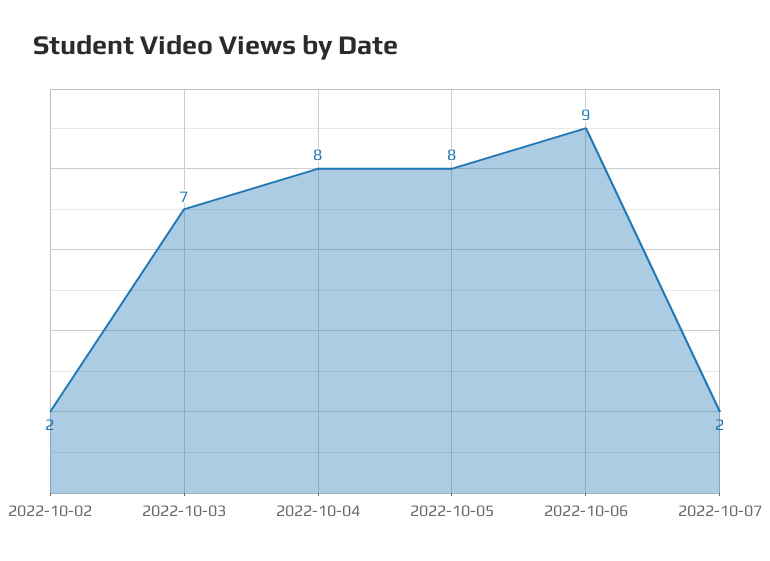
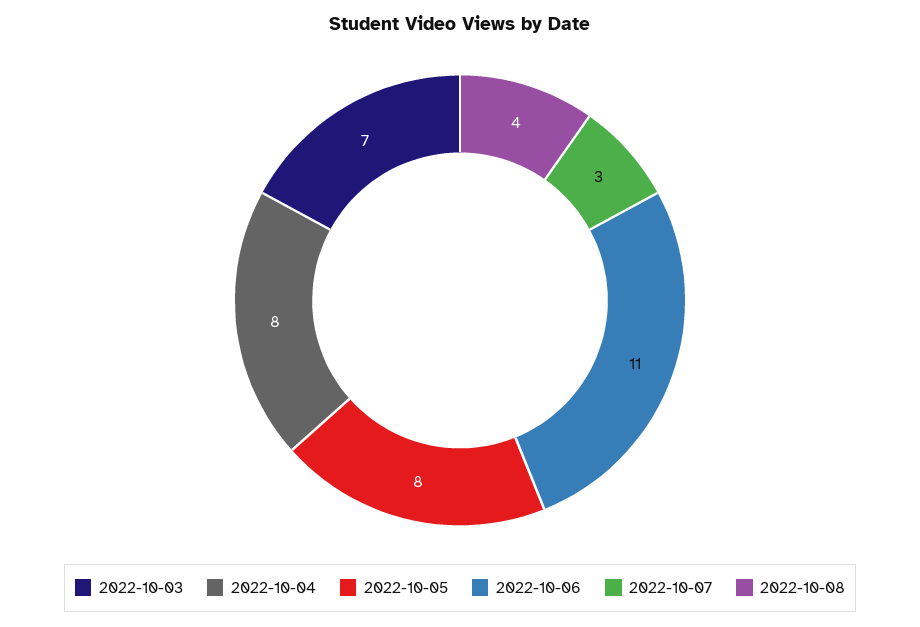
2022-10-02: 2 -> none
2022-10-06: 9 -> 11
2022-10-07: 2 -> 3
2022-10-08: none -> 4

